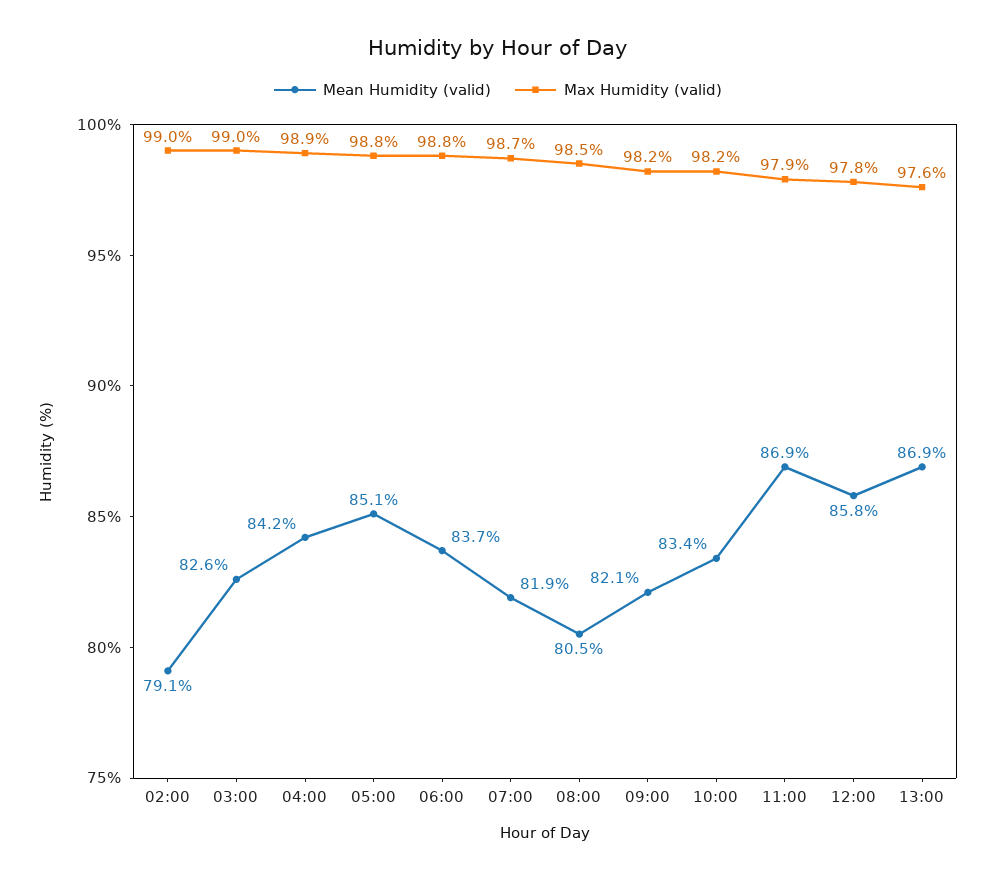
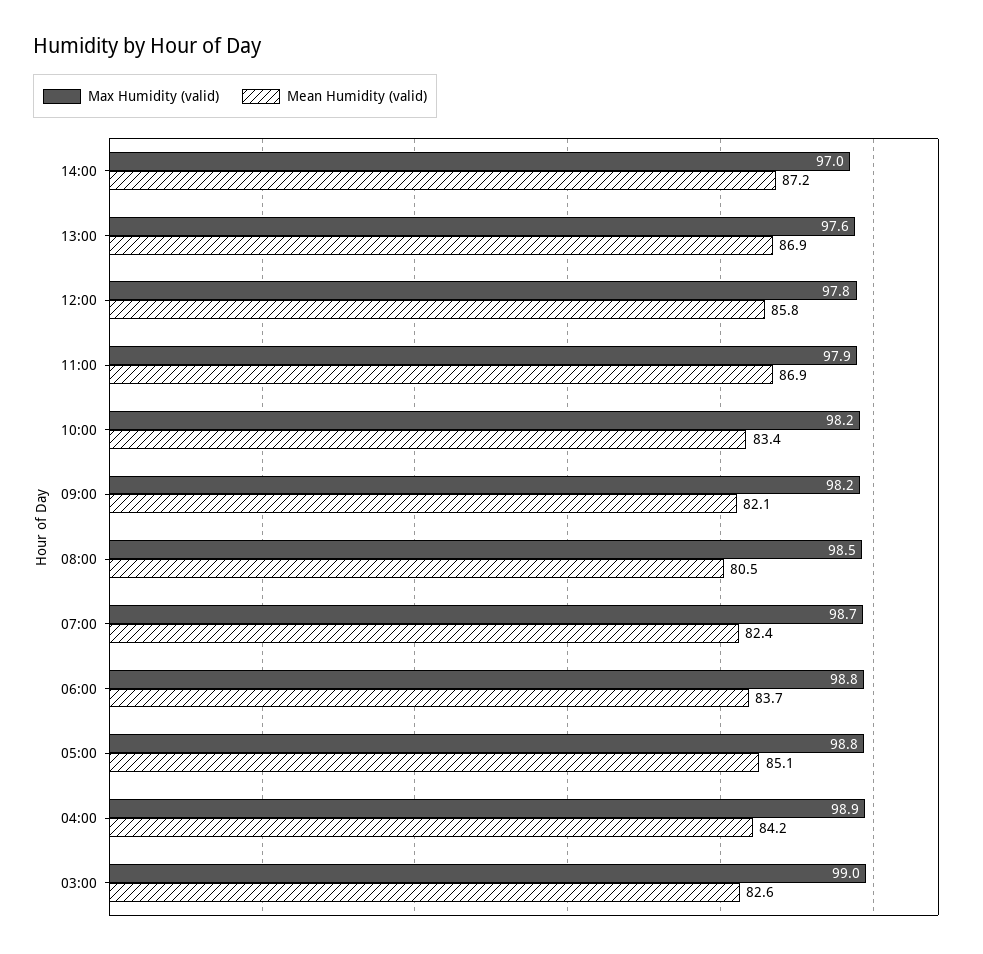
Mean Humidity (valid), 02:00: 79.1 -> none
Max Humidity (valid), 02:00: 99 -> none
Mean Humidity (valid), 07:00: 81.9 -> 82.4
Max Humidity (valid), 14:00: none -> 97
Mean Humidity (valid), 14:00: none -> 87.2

